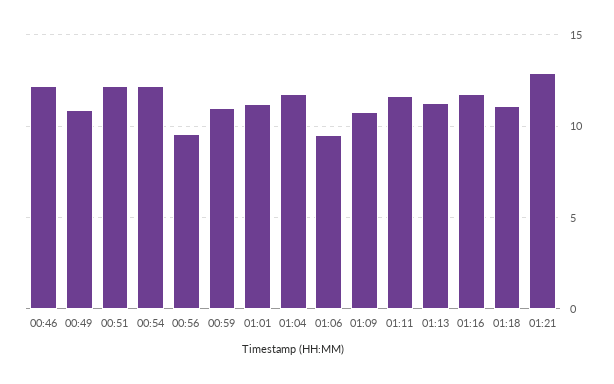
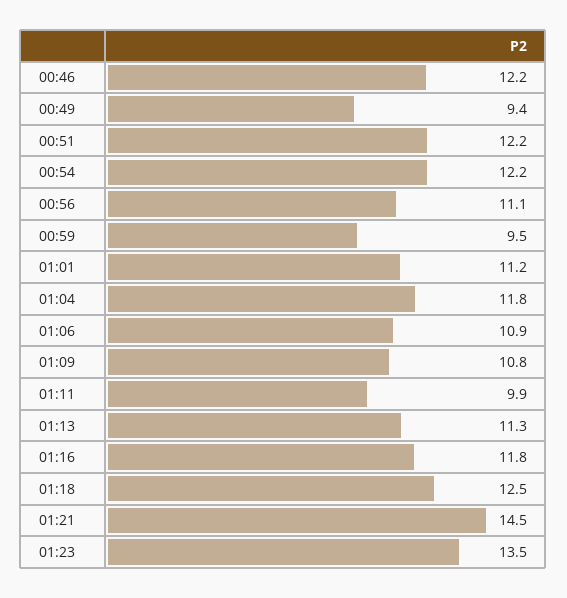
00:49: 11 -> 9.4
00:56: 9.5 -> 11.1
00:59: 11 -> 9.5
01:06: 9.5 -> 10.9
01:11: 11.5 -> 9.9
01:18: 11 -> 12.5
01:21: 13 -> 14.5
01:23: none -> 13.5

